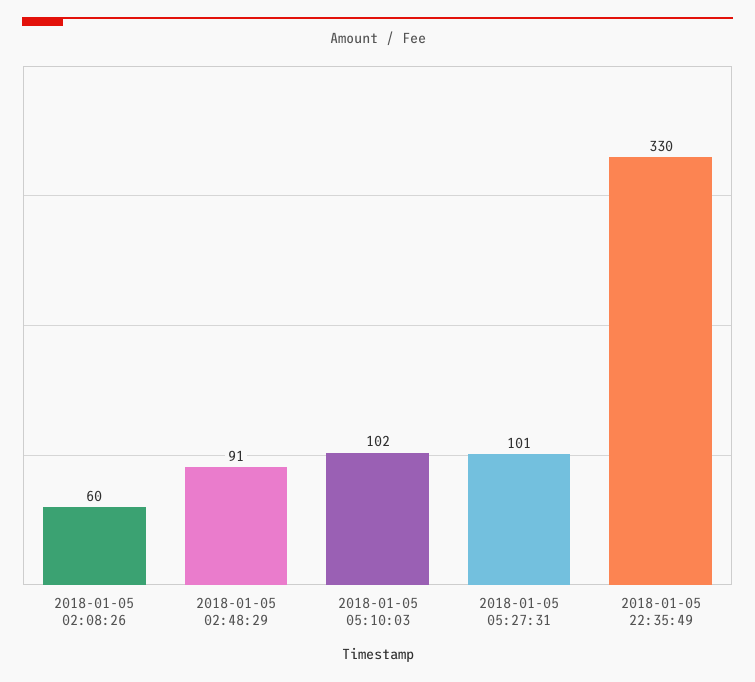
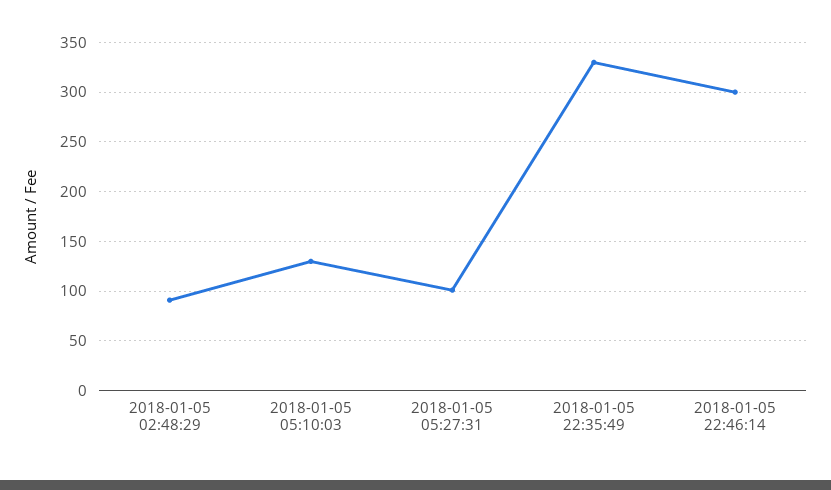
2018-01-05 02:08:26: 60 -> none
2018-01-05 05:10:03: 102 -> 130
2018-01-05 22:46:14: none -> 300

